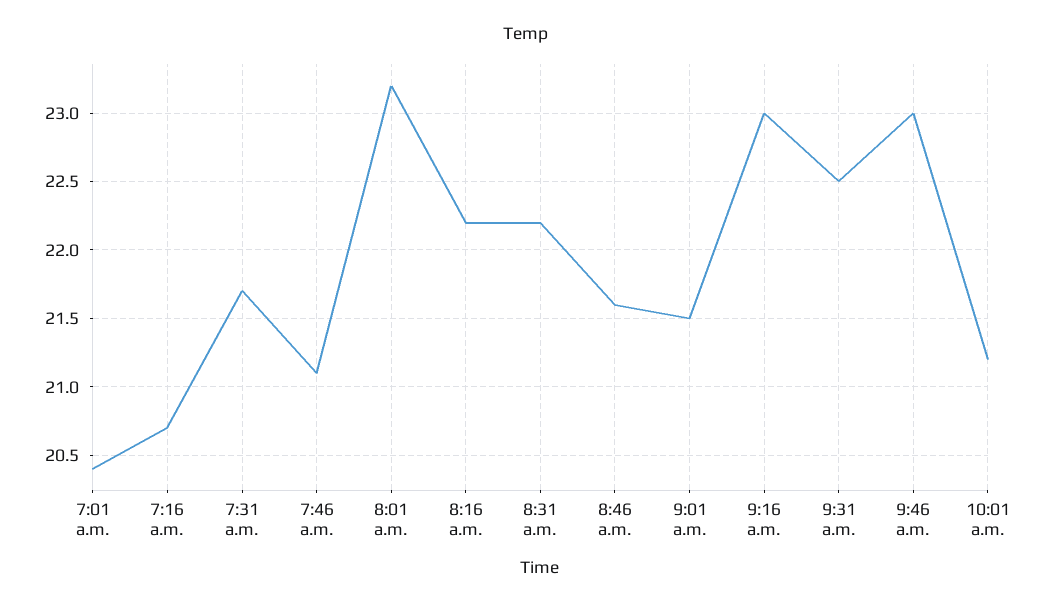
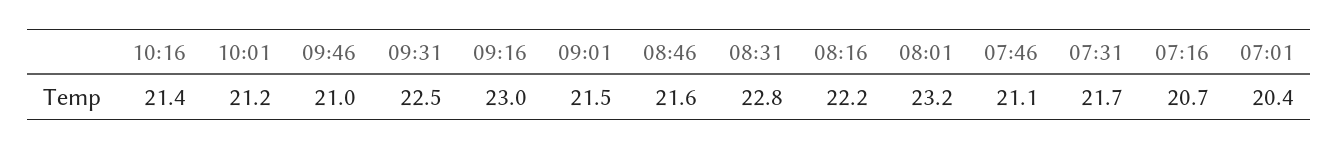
8:31 a.m.: 22.2 -> 22.8
9:46 a.m.: 23 -> 21
10:16: none -> 21.4

